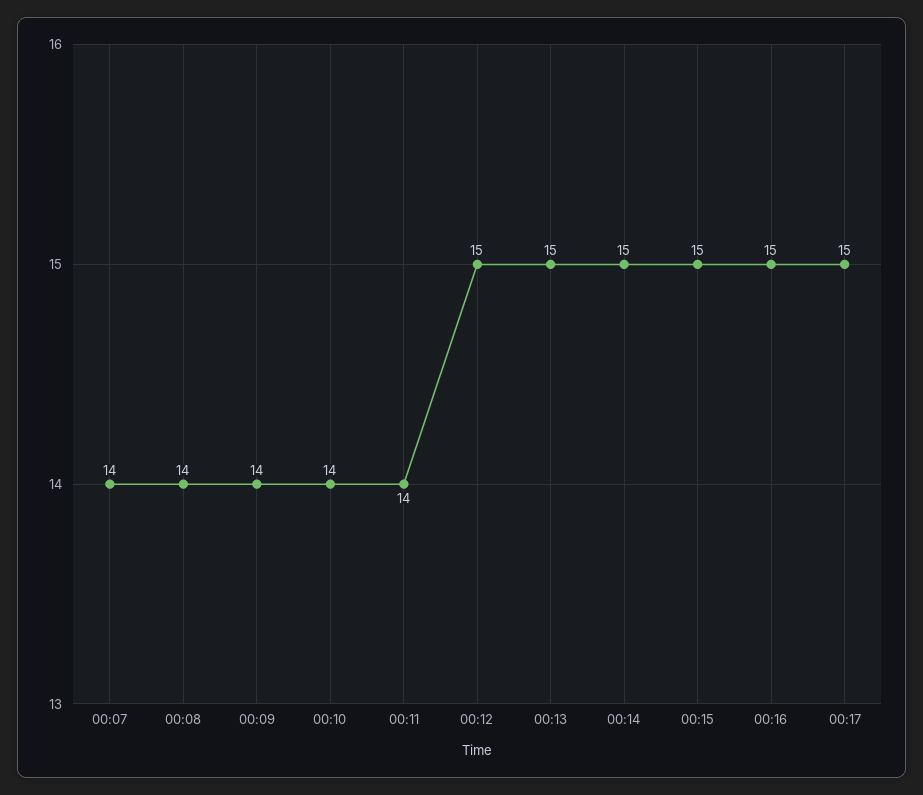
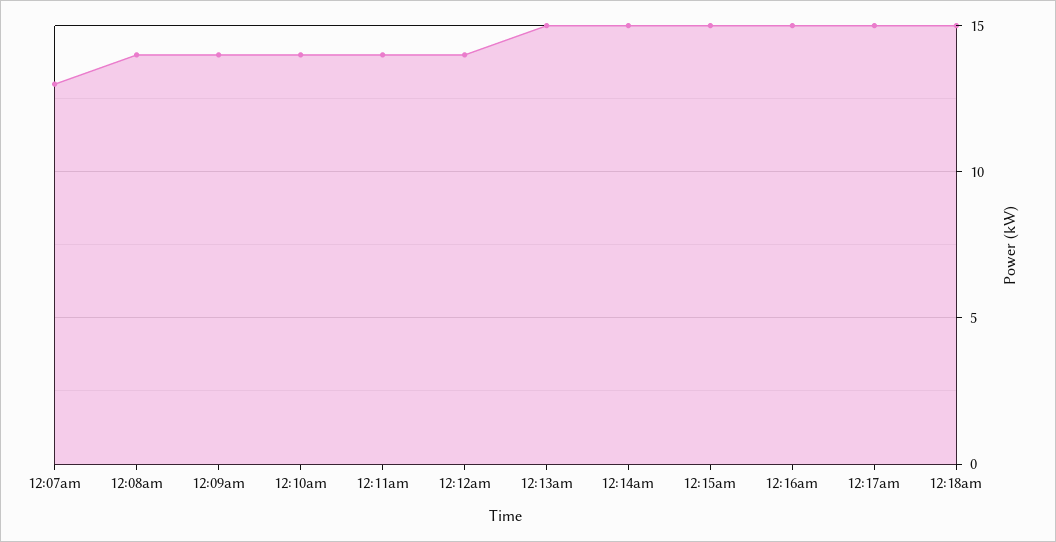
00:07: 14 -> 13
00:12: 15 -> 14
12:18am: none -> 15

